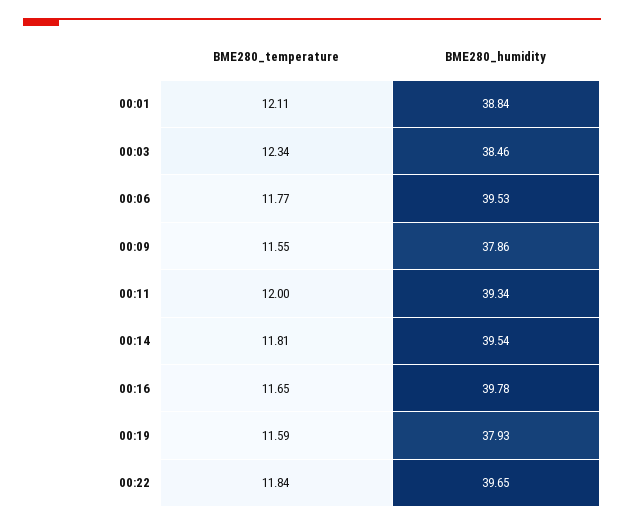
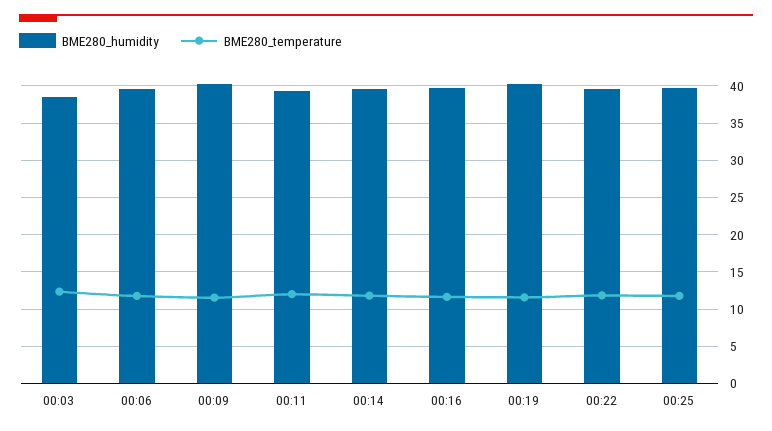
BME280_temperature, 00:01: 12.11 -> none
BME280_humidity, 00:01: 38.84 -> none
BME280_humidity, 00:09: 37.86 -> 40
BME280_humidity, 00:19: 37.93 -> 40
BME280_humidity, 00:25: none -> 40
BME280_temperature, 00:25: none -> 12

